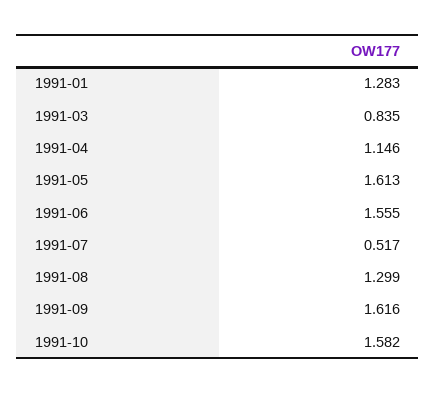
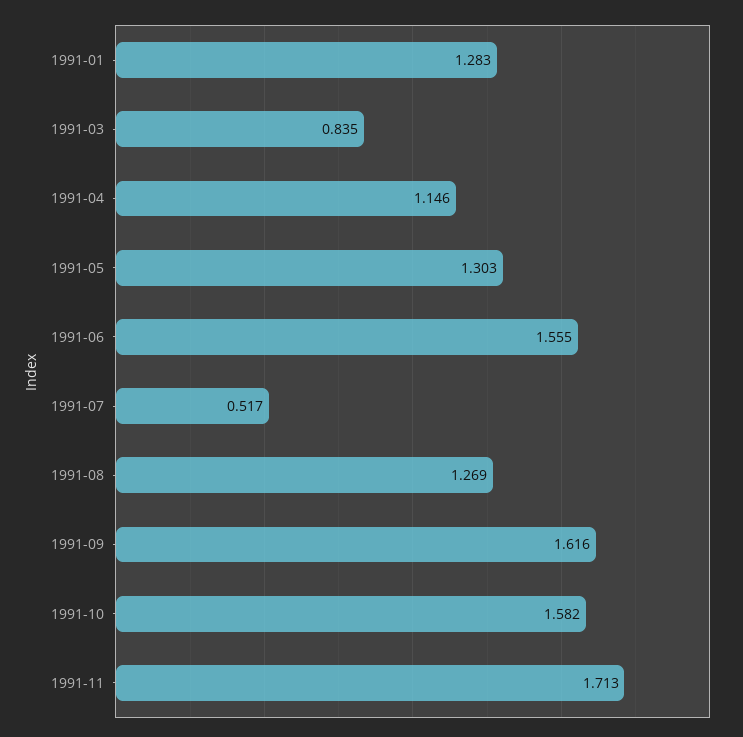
1991-05: 1.613 -> 1.303
1991-08: 1.299 -> 1.269
1991-11: none -> 1.713

